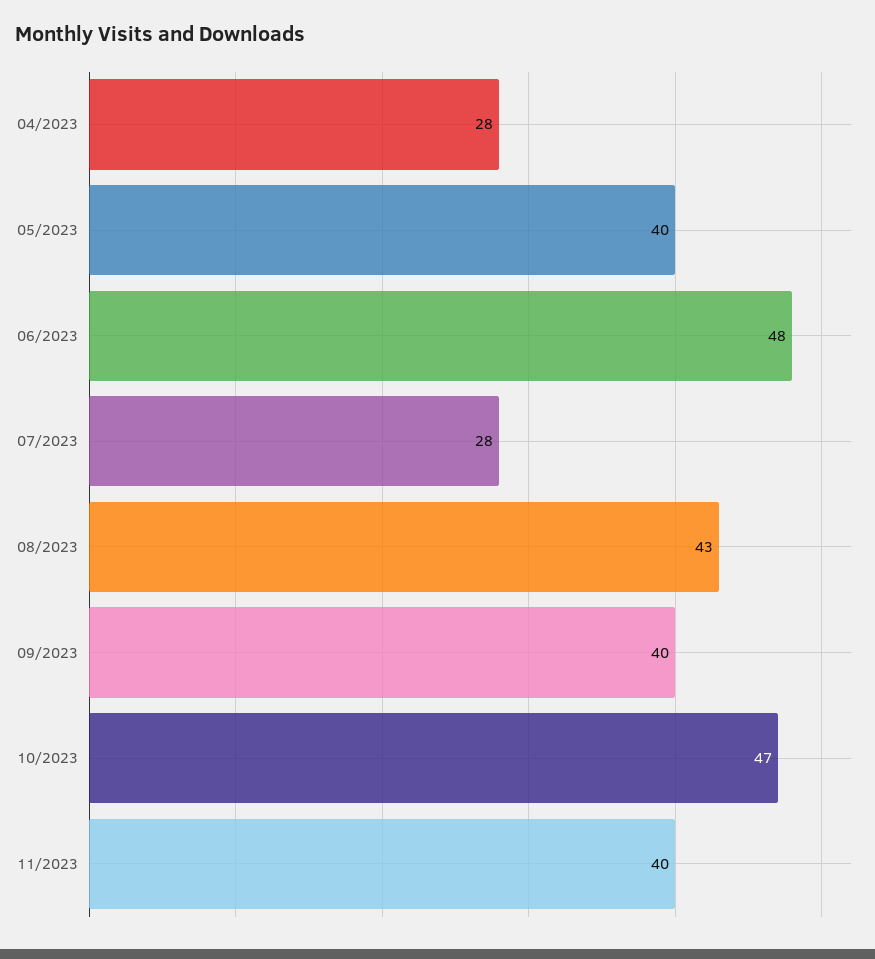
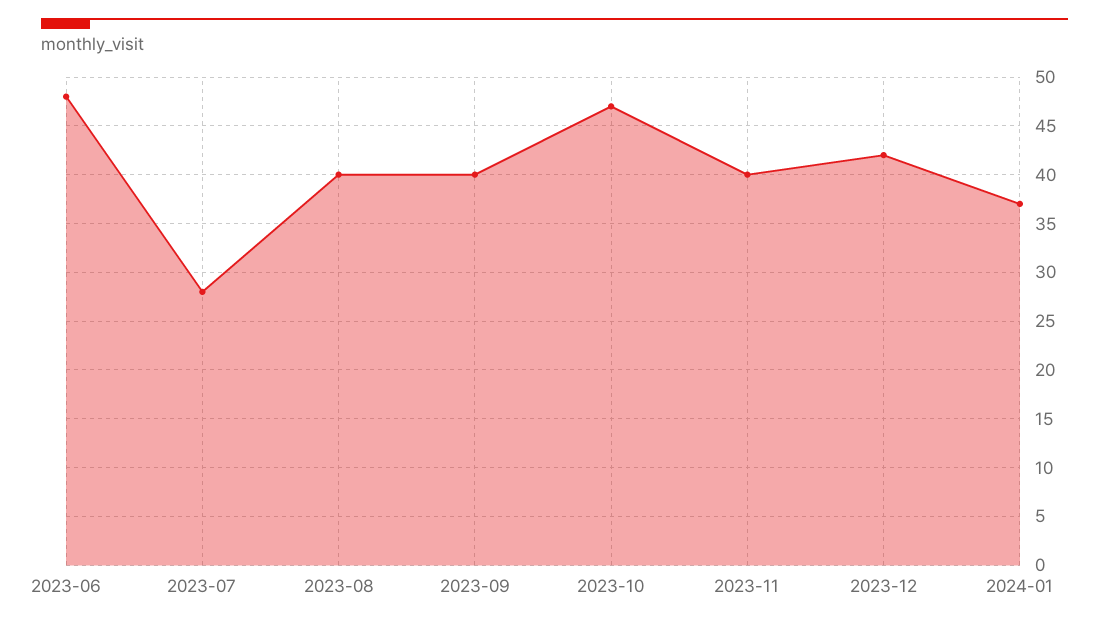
04/2023: 28 -> none
05/2023: 40 -> none
08/2023: 43 -> 40
2023-12: none -> 42
2024-01: none -> 37

